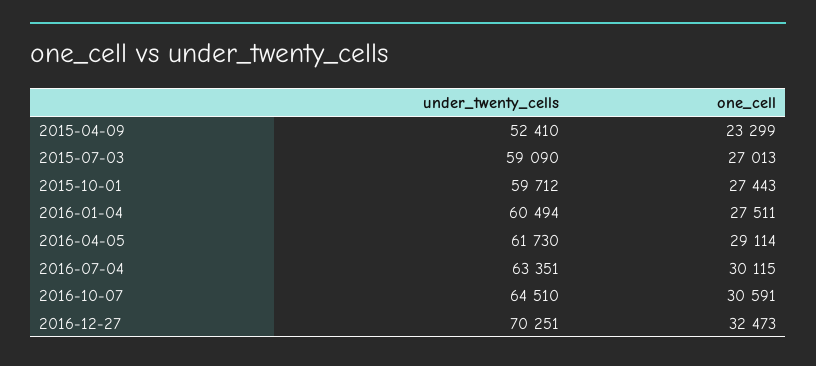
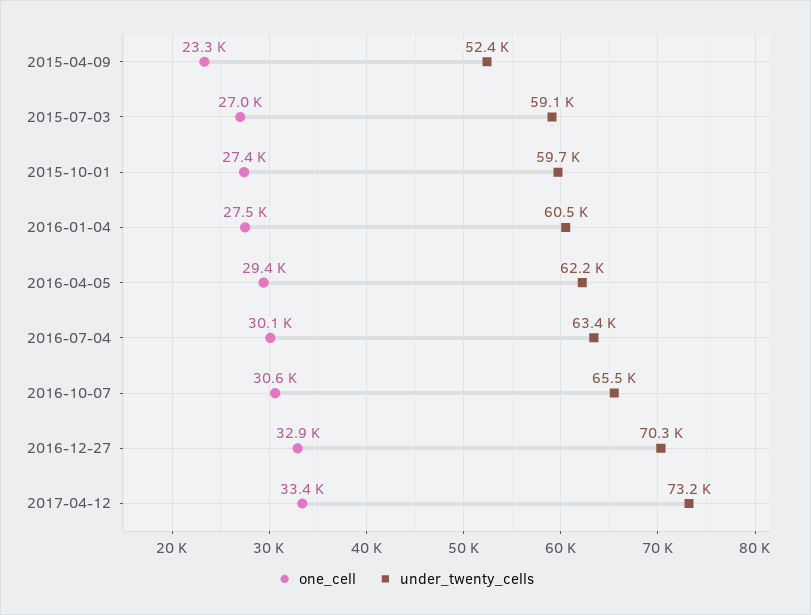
under_twenty_cells, 2016-04-05: 61730 -> 62200
one_cell, 2016-04-05: 29114 -> 29400
under_twenty_cells, 2016-10-07: 64510 -> 65500
one_cell, 2016-12-27: 32473 -> 32900
one_cell, 2017-04-12: none -> 33400
under_twenty_cells, 2017-04-12: none -> 73200

